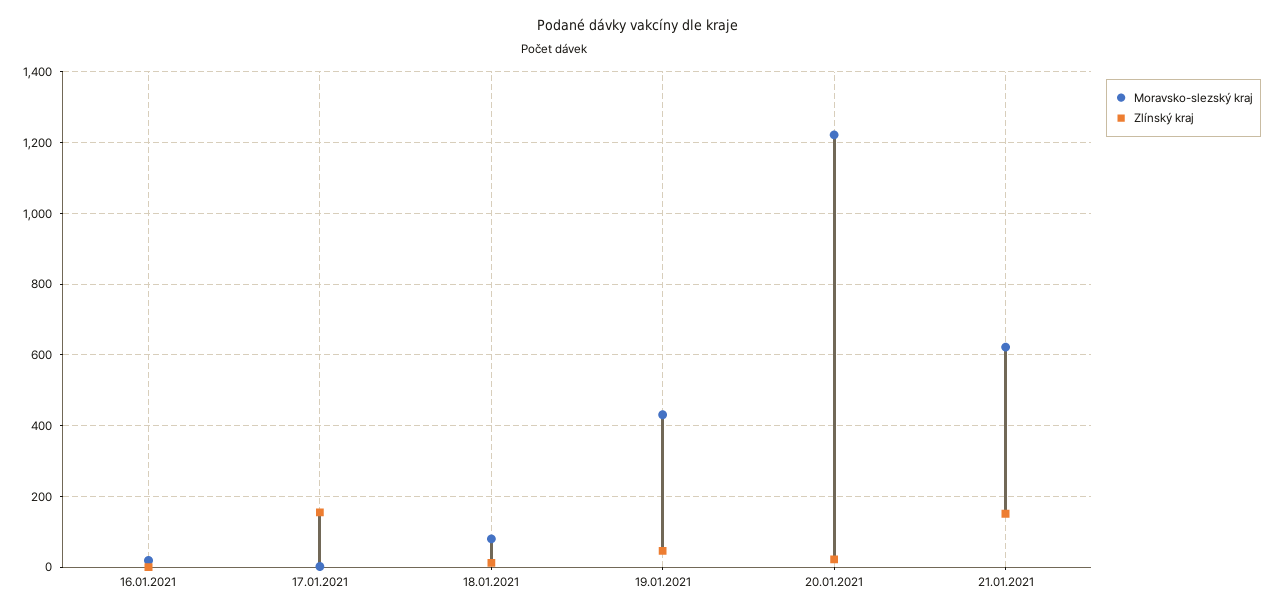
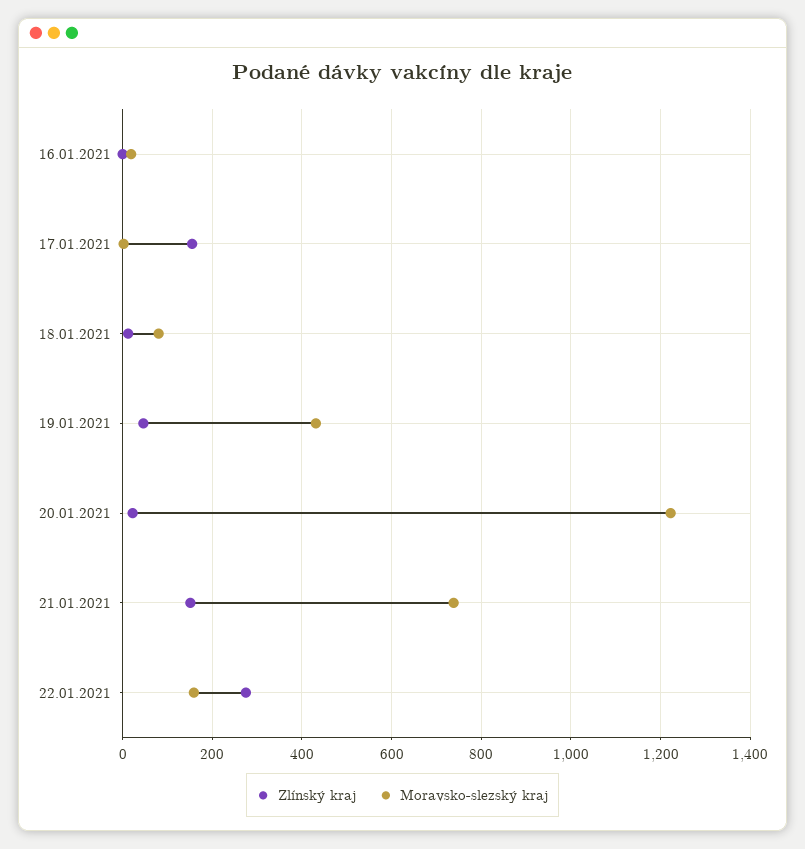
Moravsko-slezský kraj, 21.01.2021: 620 -> 740
Zlínský kraj, 22.01.2021: none -> 280
Moravsko-slezský kraj, 22.01.2021: none -> 160

